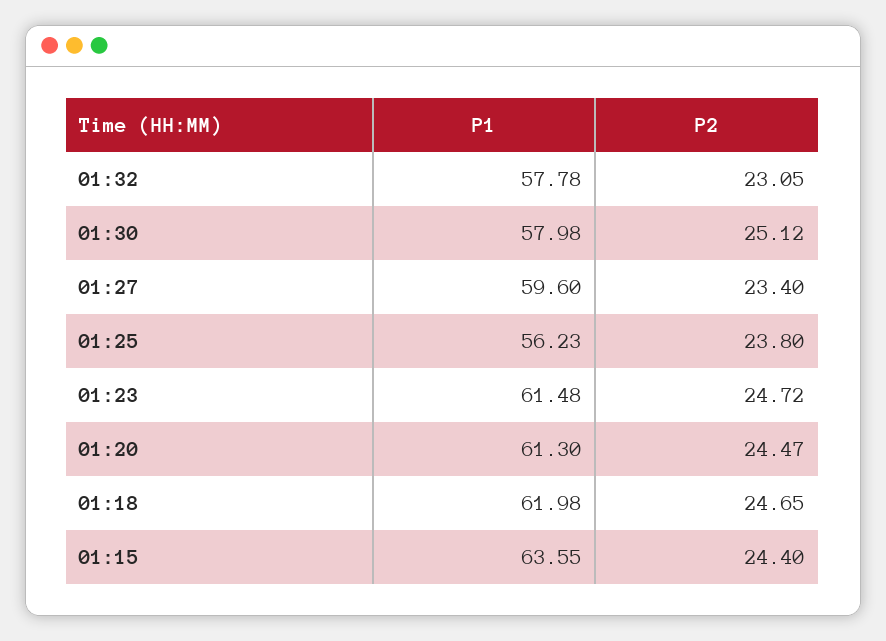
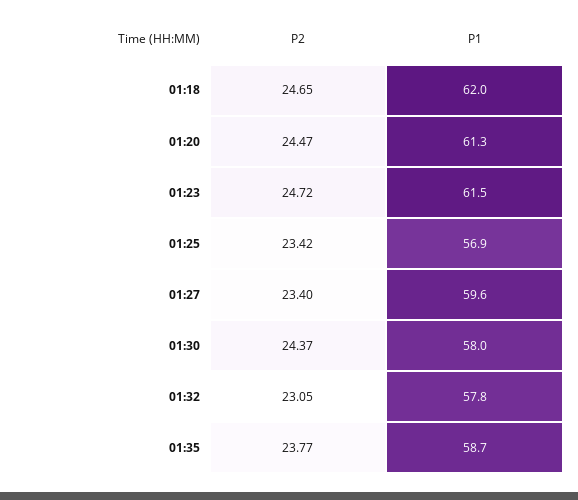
P2, 01:30: 25.12 -> 24.37
P1, 01:25: 56.23 -> 56.9
P2, 01:25: 23.8 -> 23.42
P1, 01:15: 63.55 -> none
P2, 01:15: 24.4 -> none
P2, 01:35: none -> 23.77
P1, 01:35: none -> 58.7

